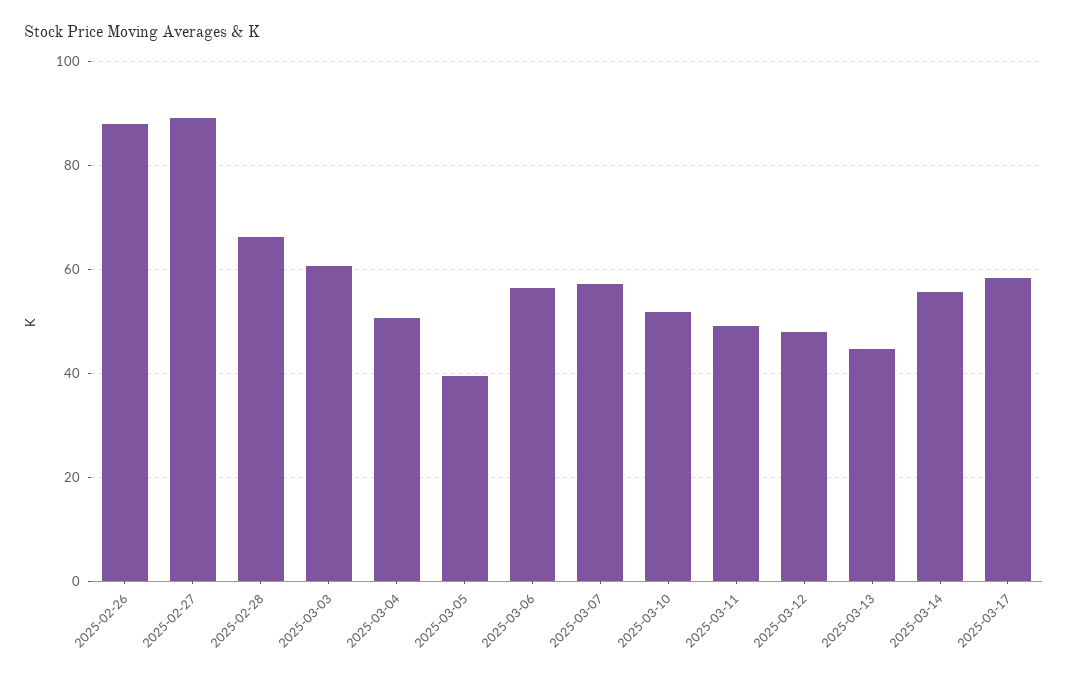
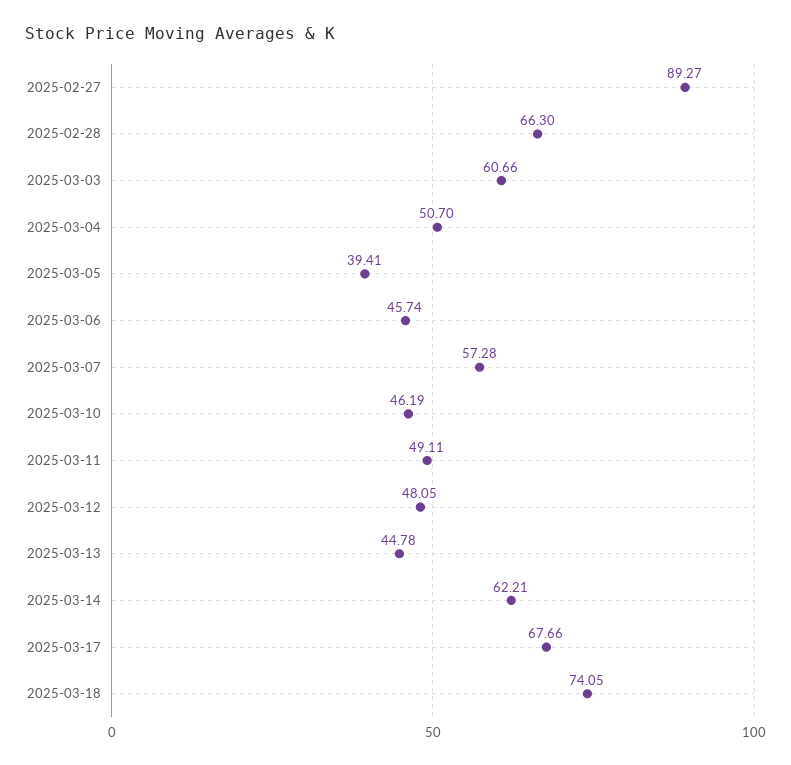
2025-02-26: 88 -> none
2025-03-06: 56 -> 45.74
2025-03-10: 52 -> 46.19
2025-03-14: 56 -> 62.21
2025-03-17: 58 -> 67.66
2025-03-18: none -> 74.05

